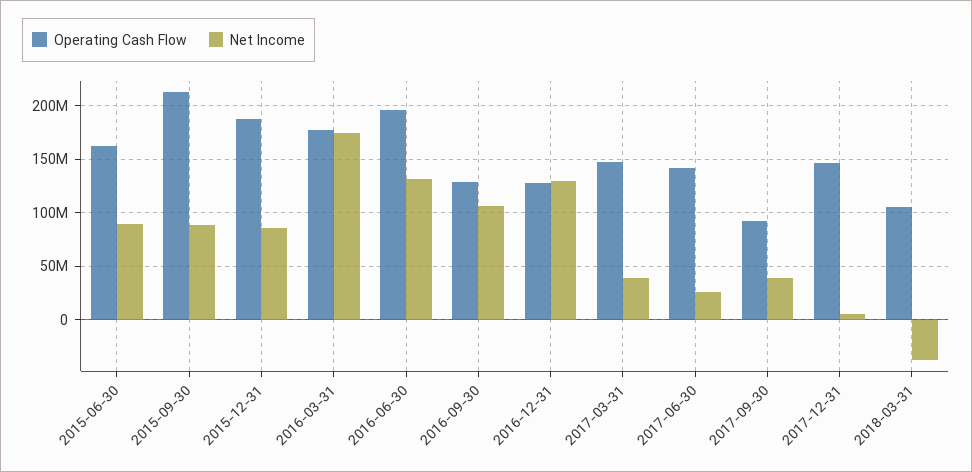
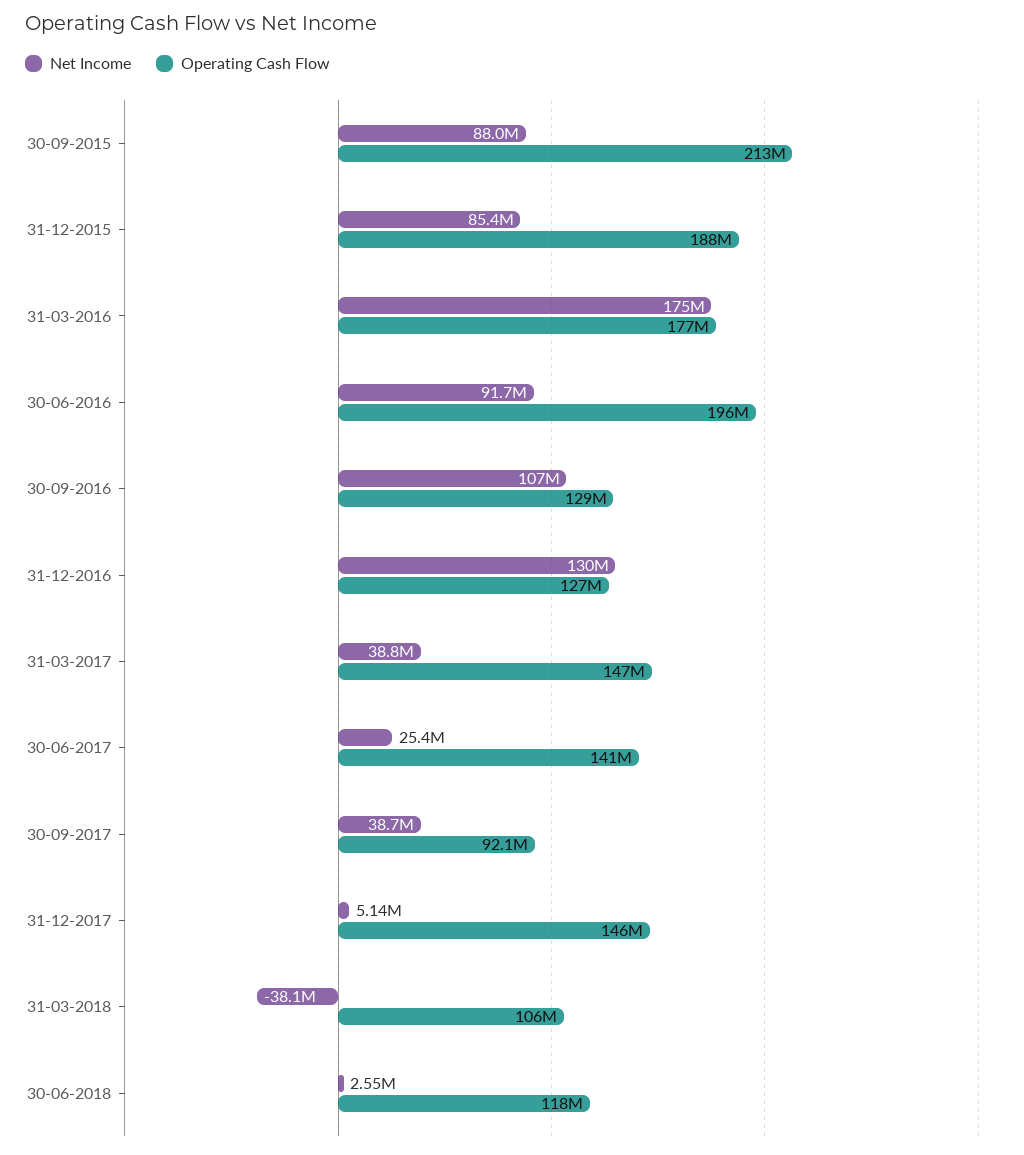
Operating Cash Flow, 2015-06-30: 160000000 -> none
Net Income, 2015-06-30: 90000000 -> none
Net Income, 2016-06-30: 130000000 -> 91700000
Net Income, 30-06-2018: none -> 2550000
Operating Cash Flow, 30-06-2018: none -> 118000000

